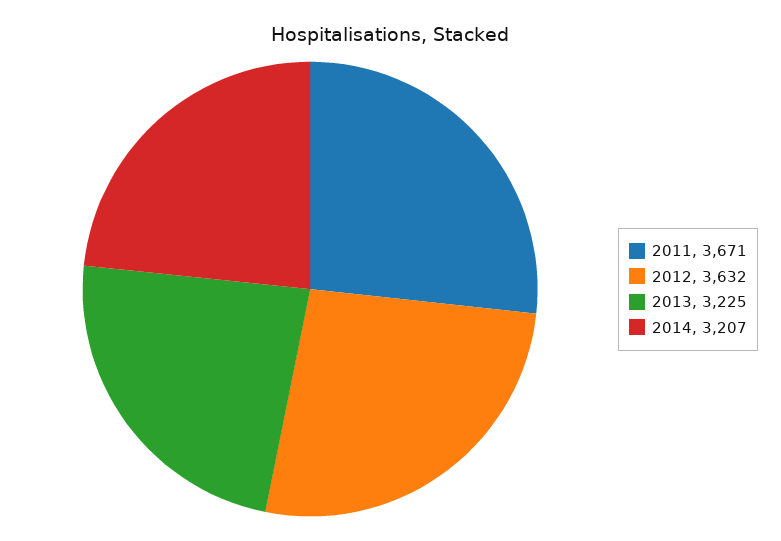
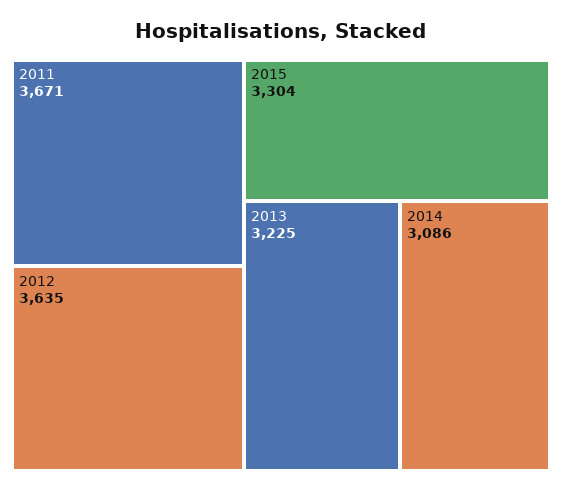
2012: 3632 -> 3635
2014: 3207 -> 3086
2015: none -> 3304

